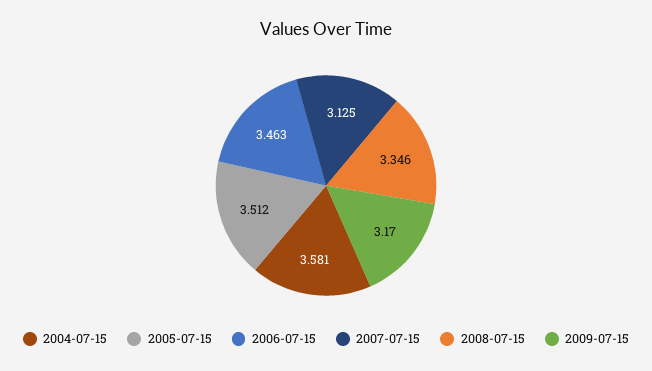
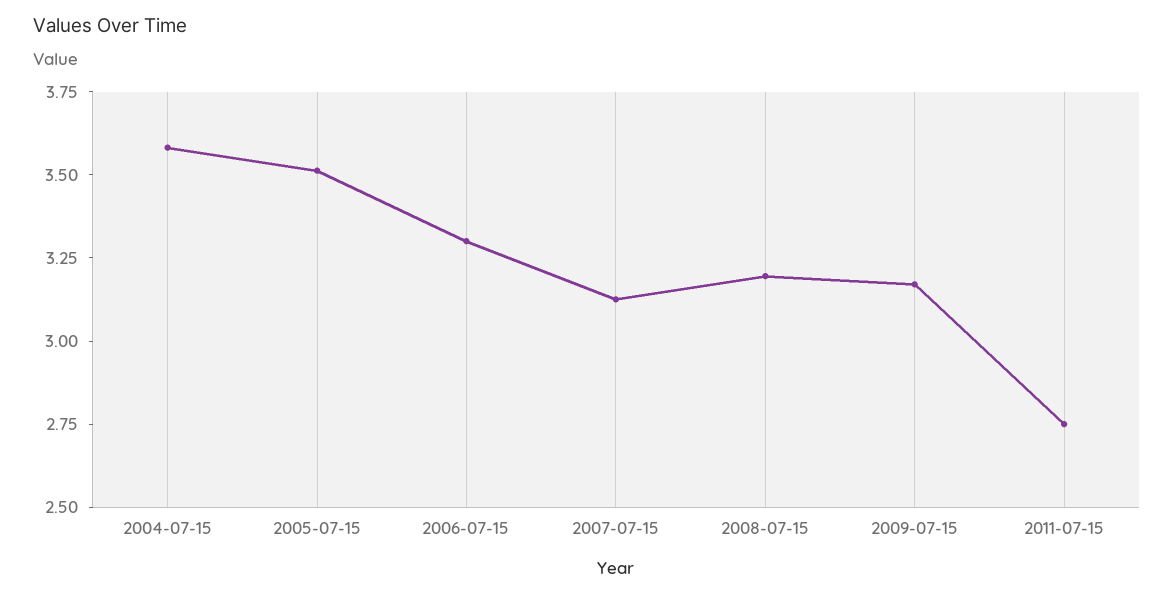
2006-07-15: 3.463 -> 3.3
2008-07-15: 3.346 -> 3.2
2011-07-15: none -> 2.75

